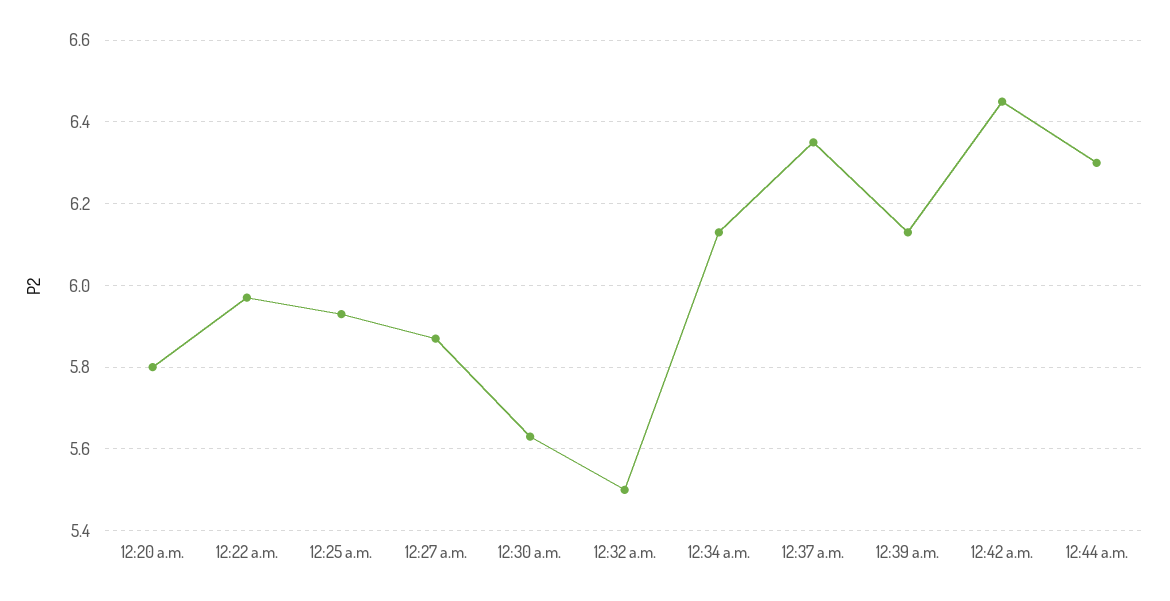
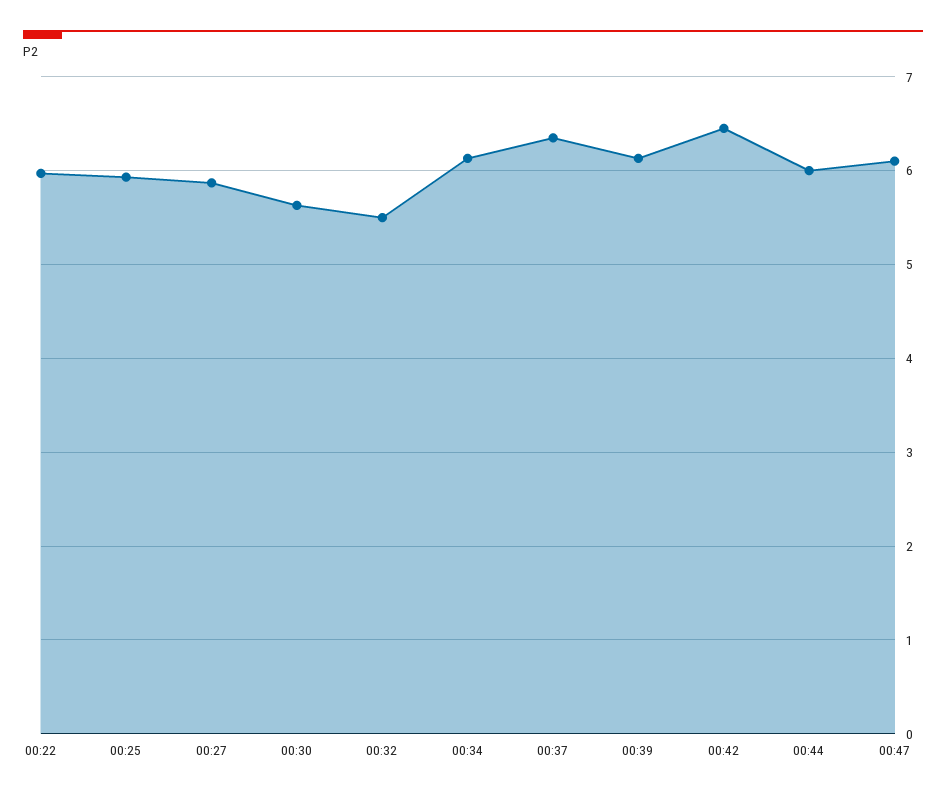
12:20 a.m.: 5.8 -> none
12:44 a.m.: 6.3 -> 6
00:47: none -> 6.1

